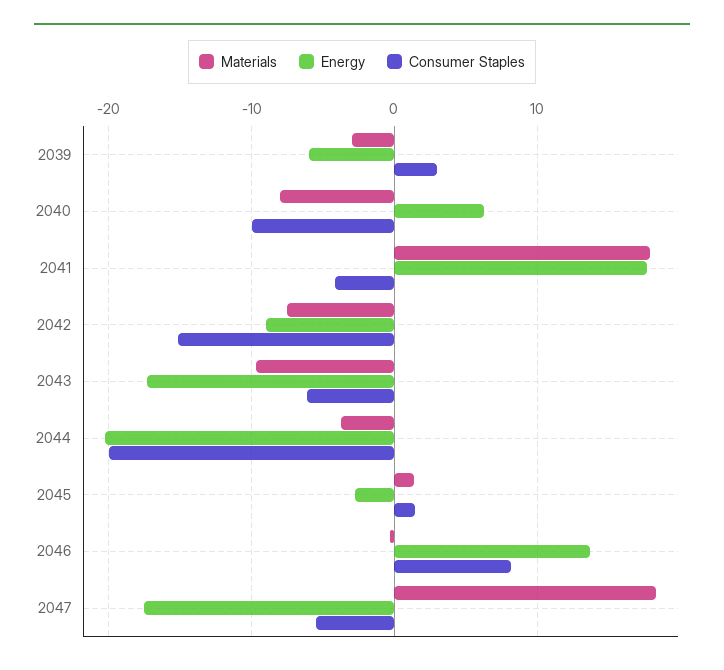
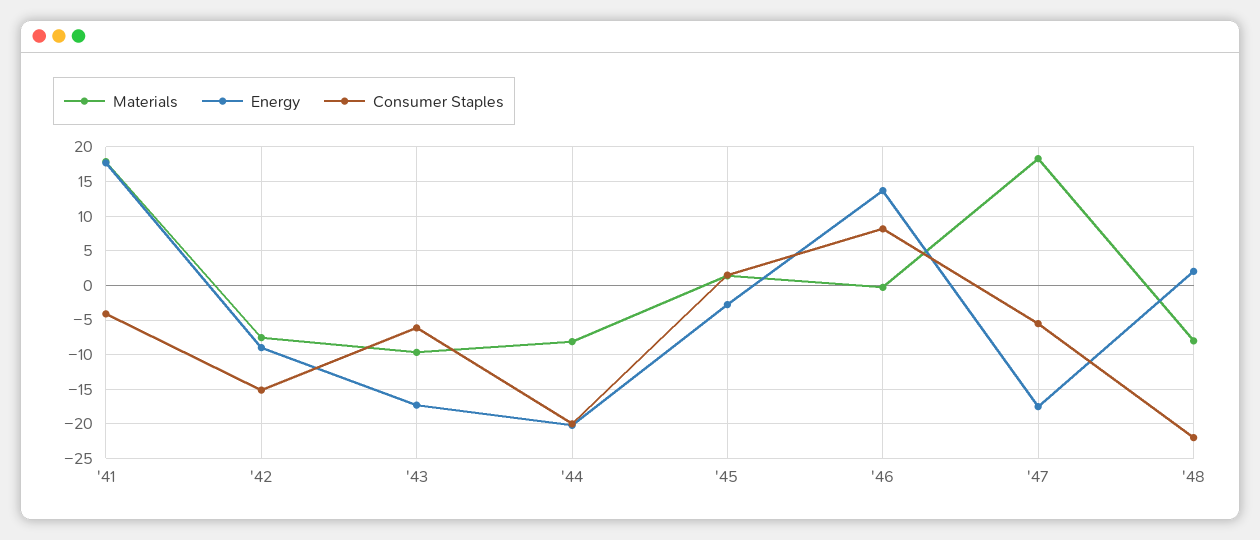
Materials, 2039: -3 -> none
Energy, 2039: -6 -> none
Consumer Staples, 2039: 3 -> none
Materials, 2040: -8 -> none
Energy, 2040: 6 -> none
Consumer Staples, 2040: -10 -> none
Materials, 2044: -4 -> -8
Materials, '48: none -> -8
Energy, '48: none -> 2
Consumer Staples, '48: none -> -22

